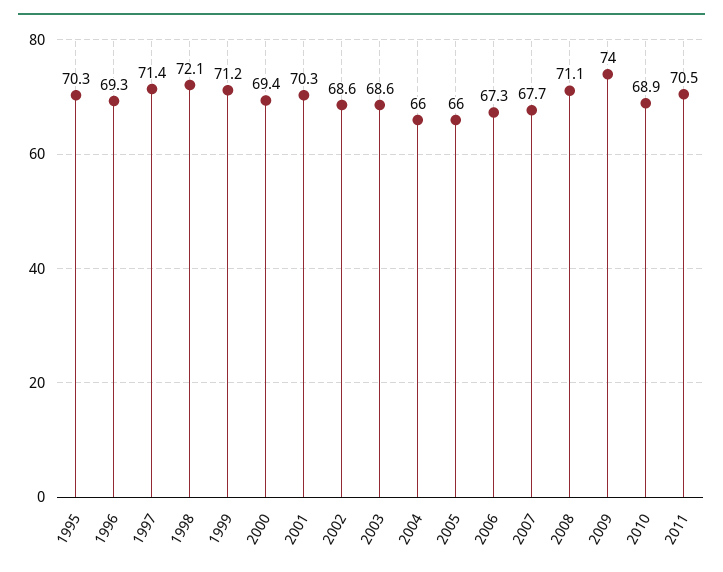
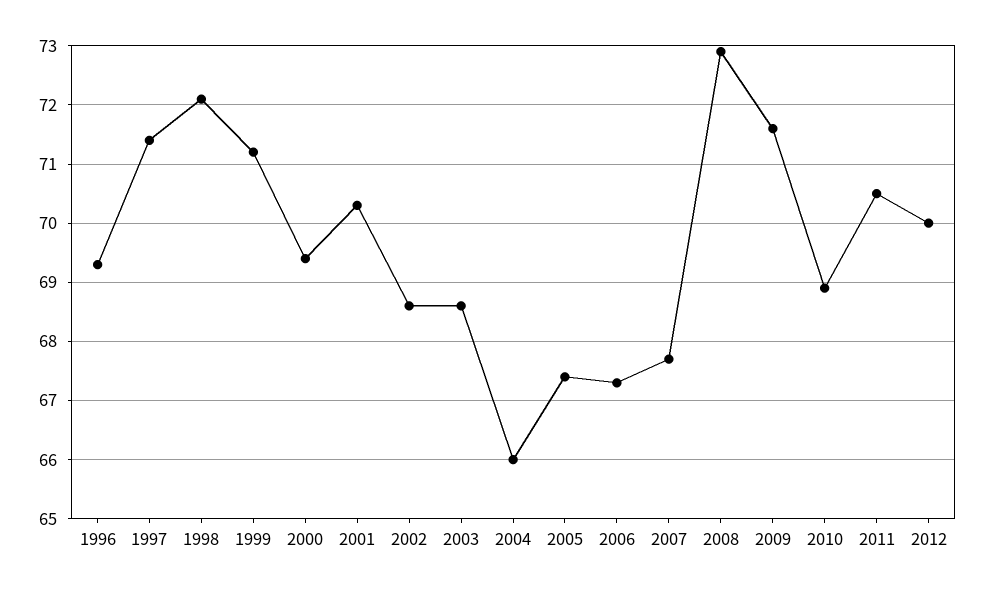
1995: 70.3 -> none
2005: 66 -> 67.5
2008: 71.1 -> 73
2009: 74 -> 71.5
2012: none -> 70

